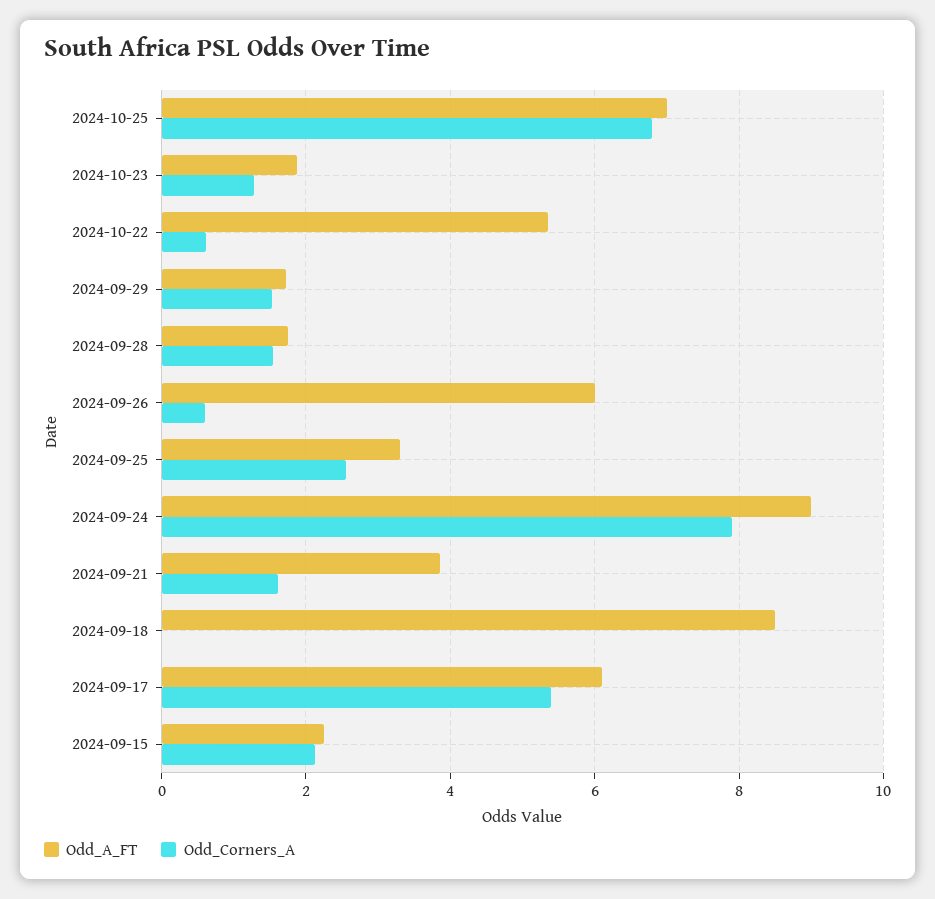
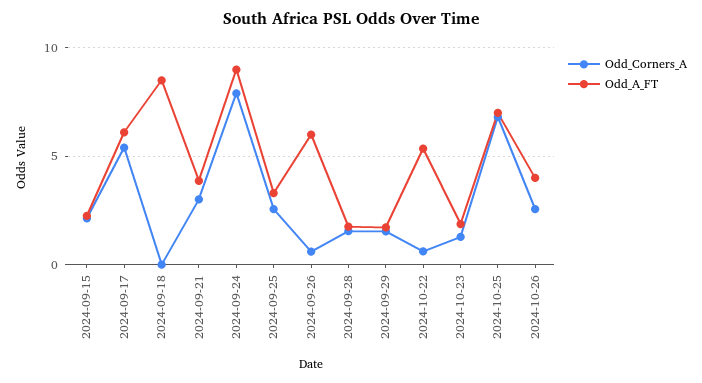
Odd_Corners_A, 2024-09-21: 1.6 -> 3
Odd_Corners_A, 2024-10-26: none -> 2.5
Odd_A_FT, 2024-10-26: none -> 4

